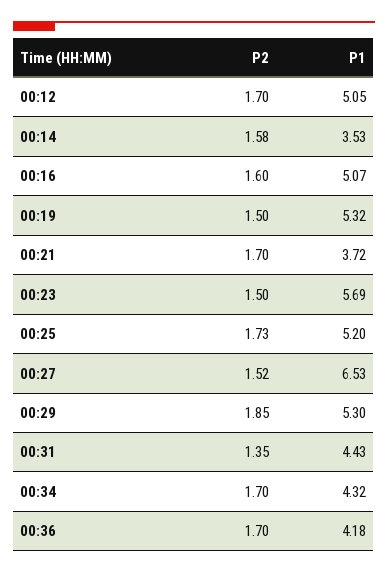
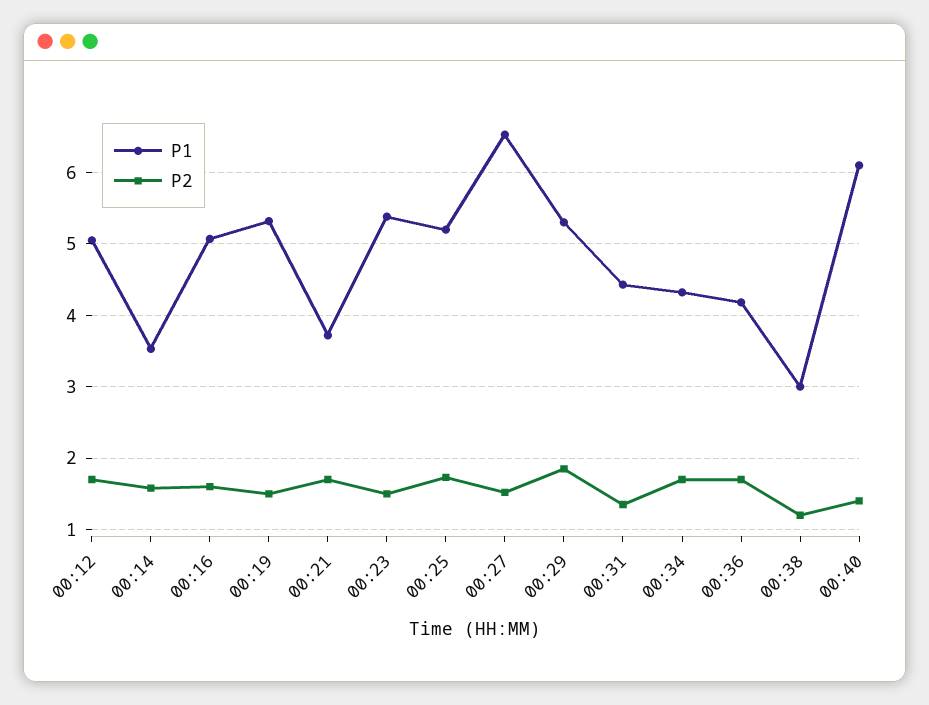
P1, 00:23: 5.69 -> 5.4
P1, 00:38: none -> 3
P2, 00:38: none -> 1.2
P1, 00:40: none -> 6.1
P2, 00:40: none -> 1.4

